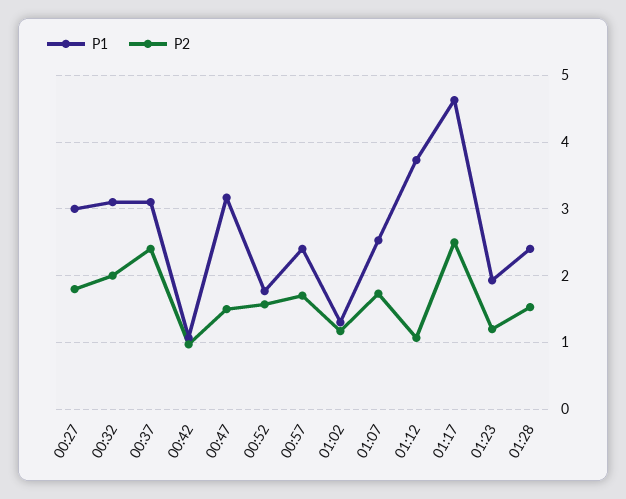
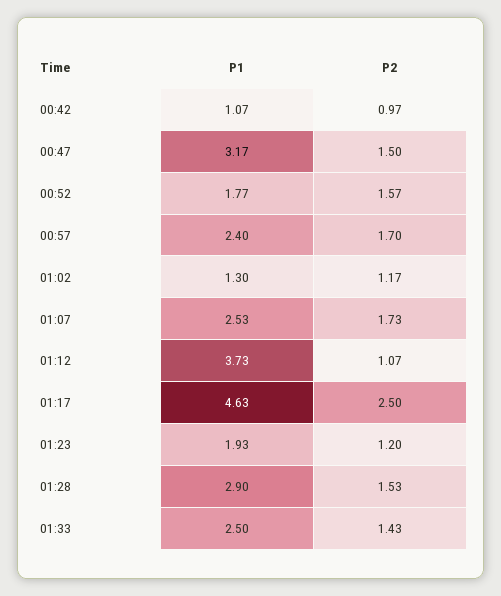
P1, 00:27: 3 -> none
P2, 00:27: 1.8 -> none
P1, 00:32: 3.1 -> none
P2, 00:32: 2 -> none
P1, 00:37: 3.1 -> none
P2, 00:37: 2.4 -> none
P1, 01:28: 2.4 -> 2.9
P1, 01:33: none -> 2.5
P2, 01:33: none -> 1.43

